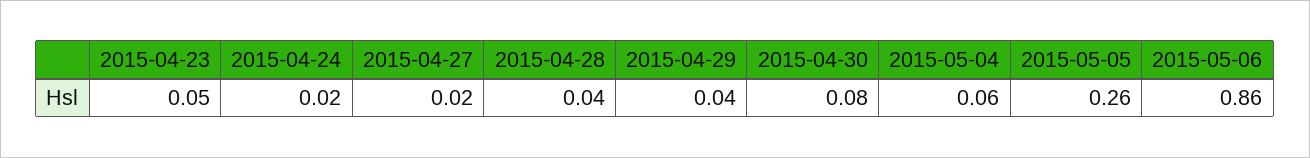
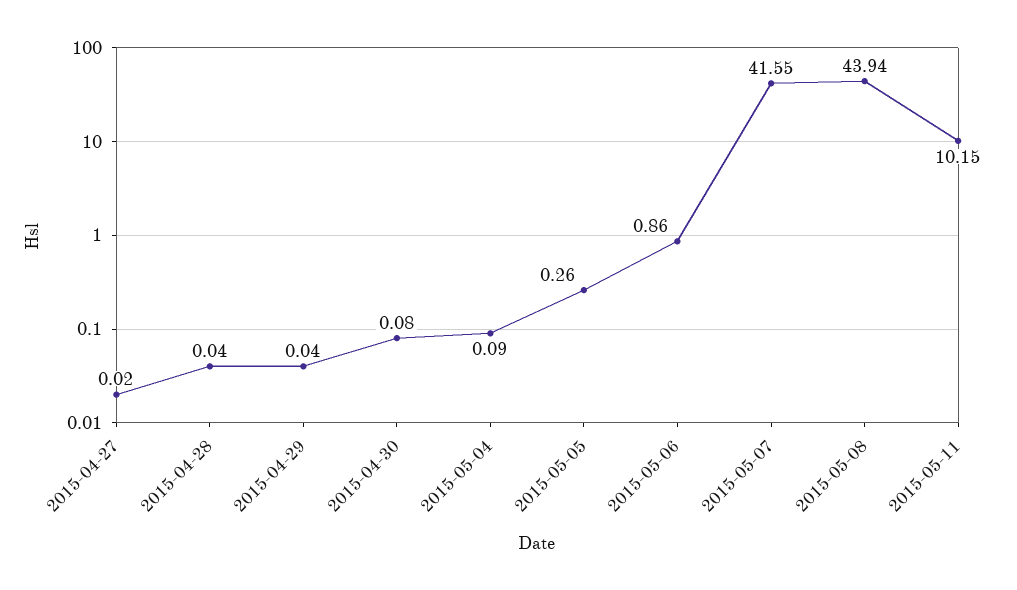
2015-04-23: 0.05 -> none
2015-04-24: 0.02 -> none
2015-05-04: 0.06 -> 0.09
2015-05-07: none -> 41.55
2015-05-08: none -> 43.94
2015-05-11: none -> 10.15

